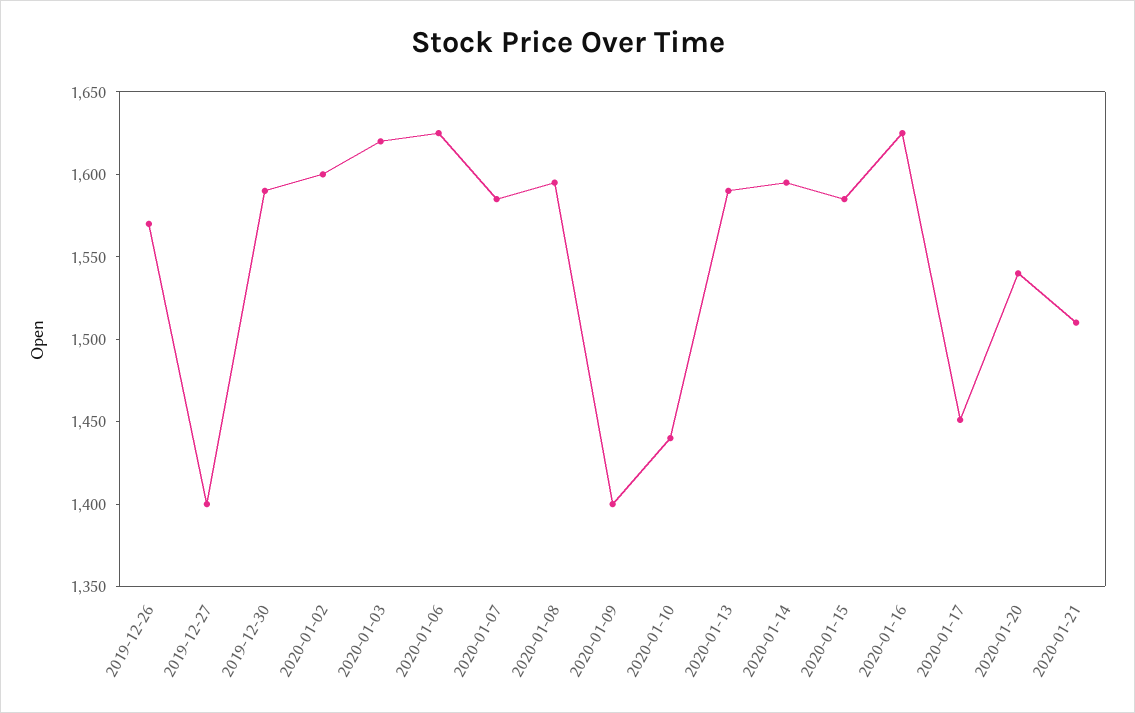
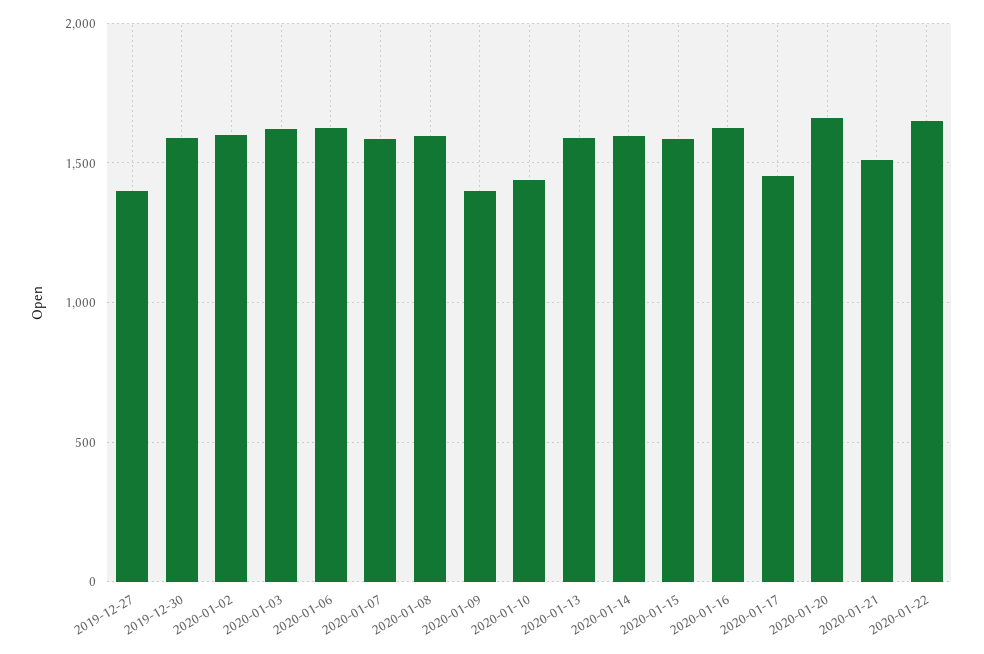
2019-12-26: 1570 -> none
2020-01-20: 1540 -> 1650
2020-01-22: none -> 1650

